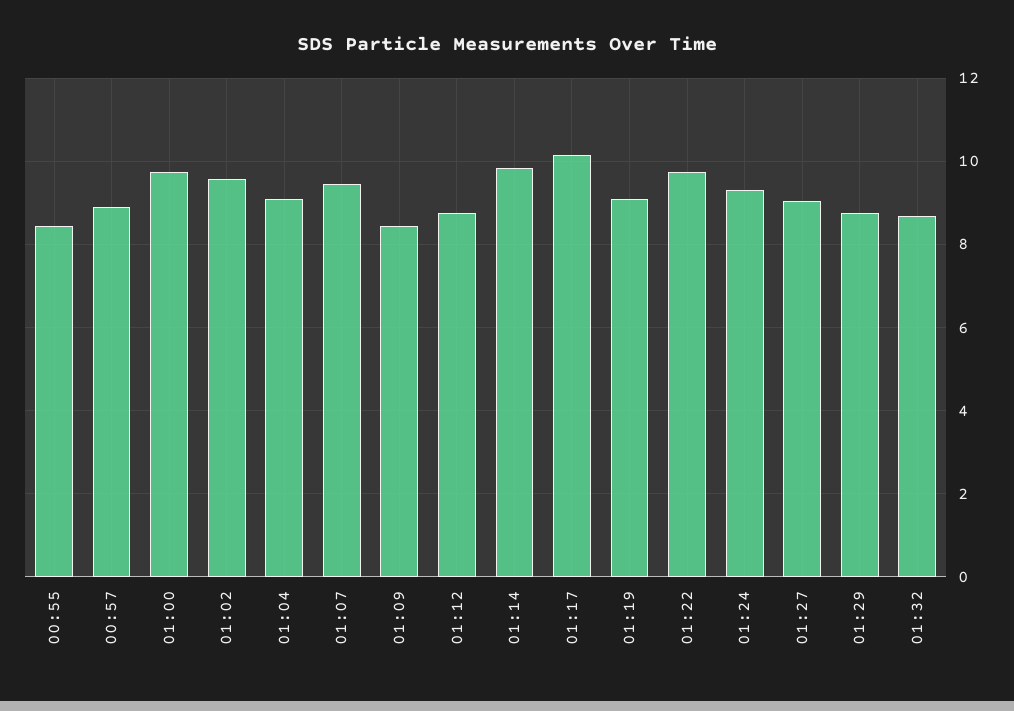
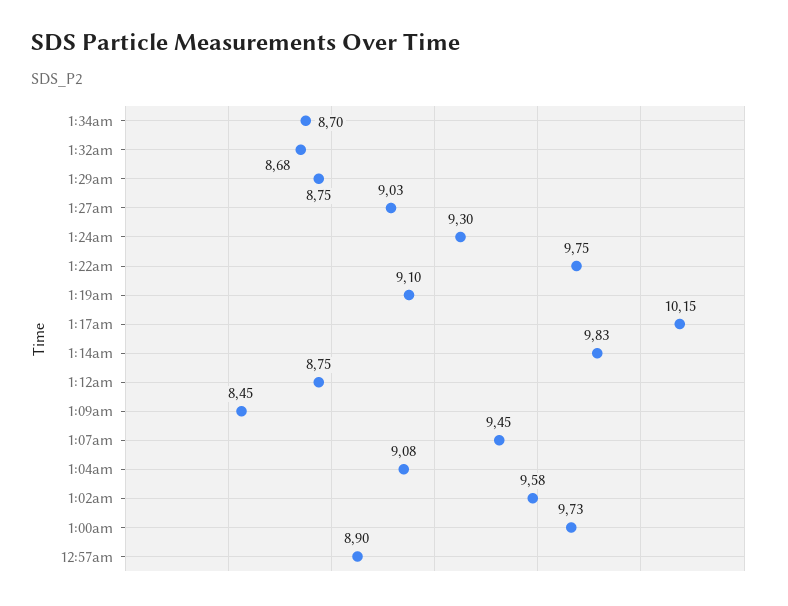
00:55: 8.4 -> none
1:34am: none -> 8.7

